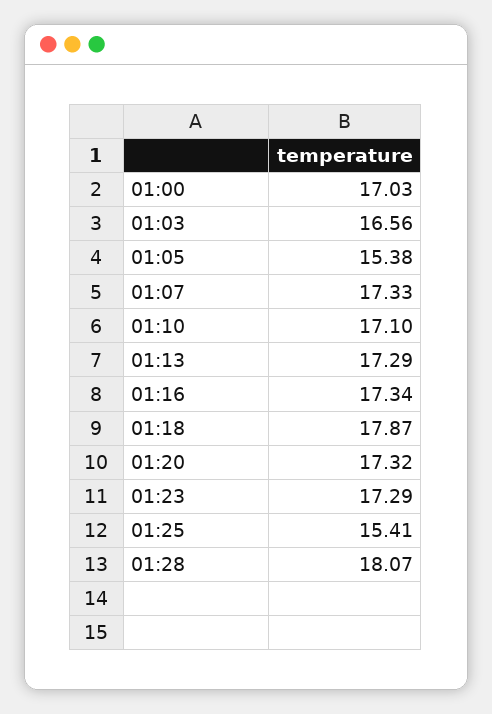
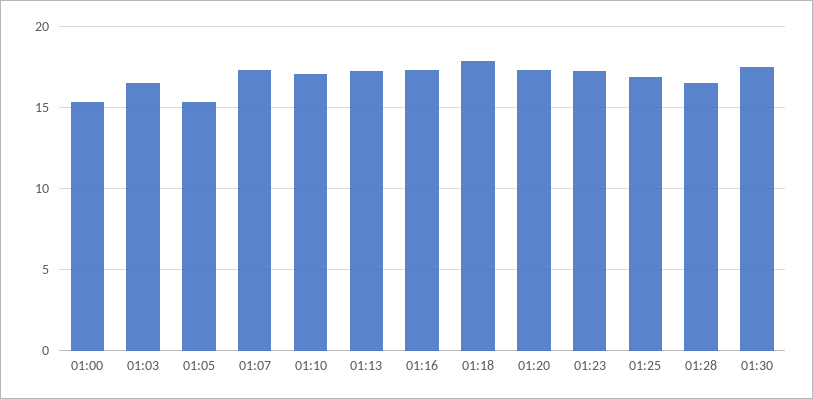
01:00: 17.03 -> 15.5
01:25: 15.41 -> 17
01:28: 18.07 -> 16.5
01:30: none -> 17.5

